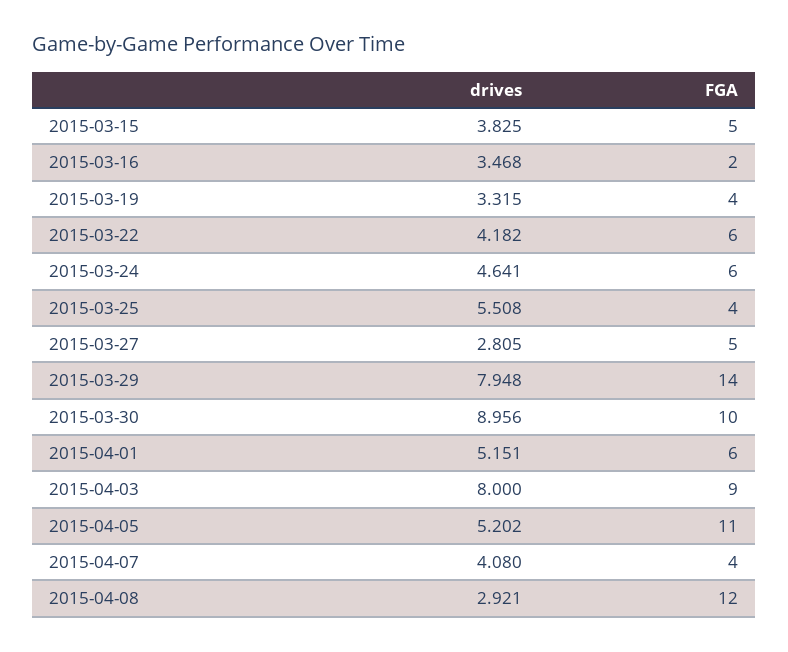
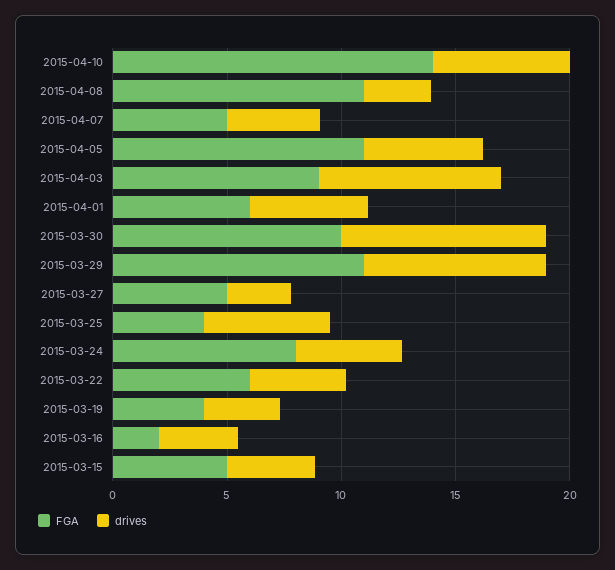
FGA, 2015-03-24: 6 -> 8
FGA, 2015-03-29: 14 -> 11
FGA, 2015-04-07: 4 -> 5
FGA, 2015-04-08: 12 -> 11
FGA, 2015-04-10: none -> 14
drives, 2015-04-10: none -> 6

